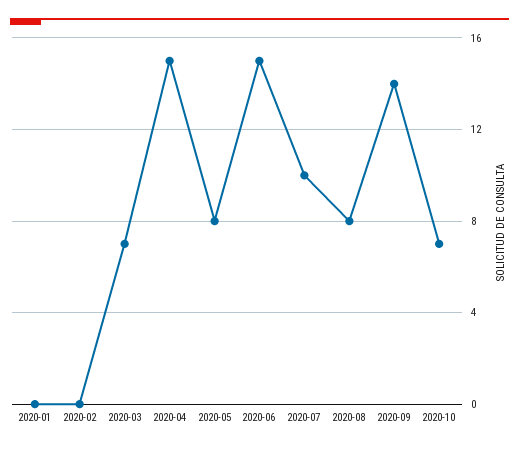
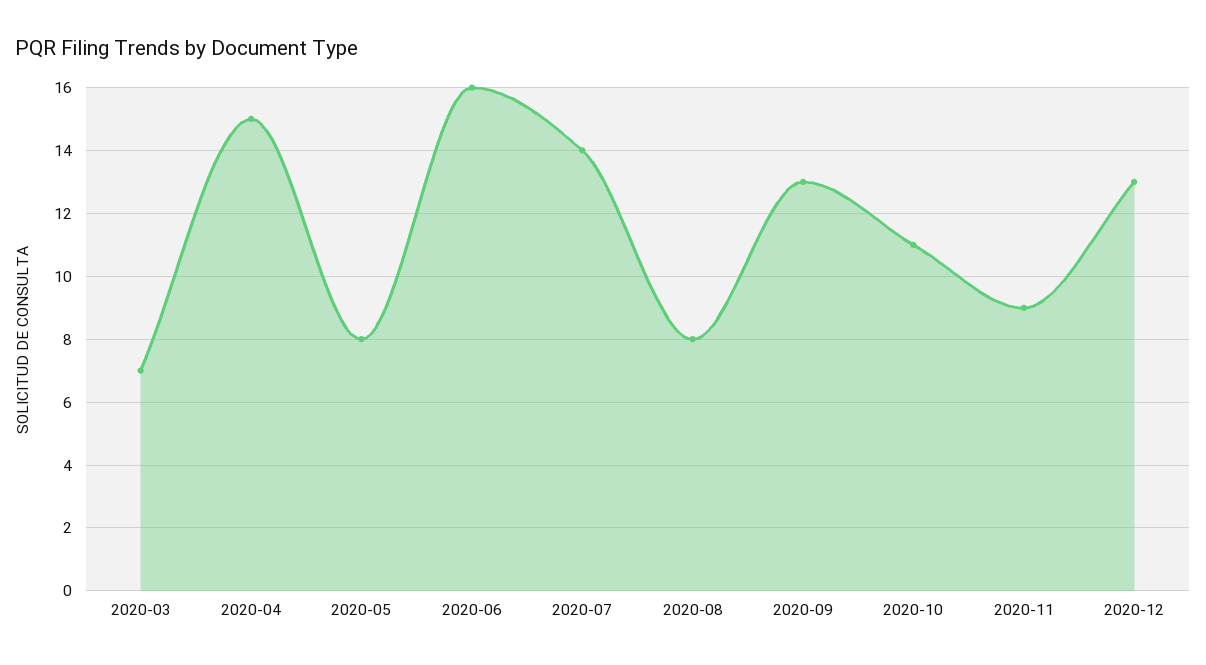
2020-01: 0 -> none
2020-02: 0 -> none
2020-06: 15 -> 16
2020-07: 10 -> 14
2020-09: 14 -> 13
2020-10: 7 -> 11
2020-11: none -> 9
2020-12: none -> 13

